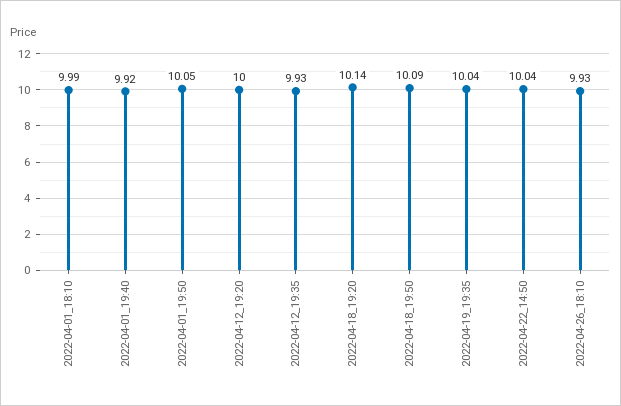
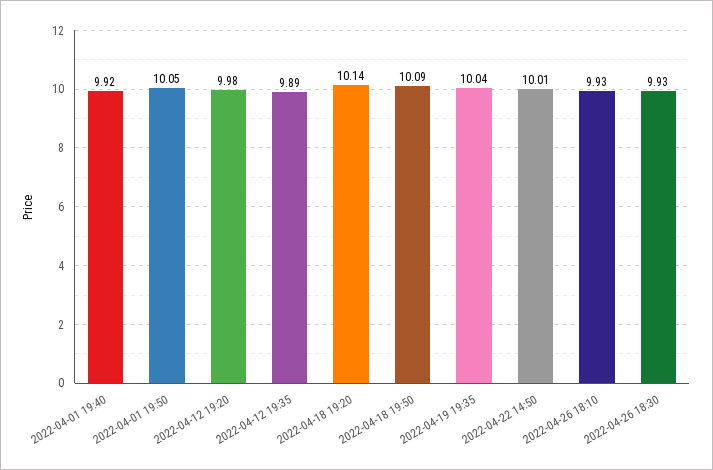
2022-04-01_18:10: 9.99 -> none
2022-04-12_19:20: 10 -> 9.98
2022-04-12_19:35: 9.93 -> 9.89
2022-04-22_14:50: 10.04 -> 10.01
2022-04-26 18:30: none -> 9.93

